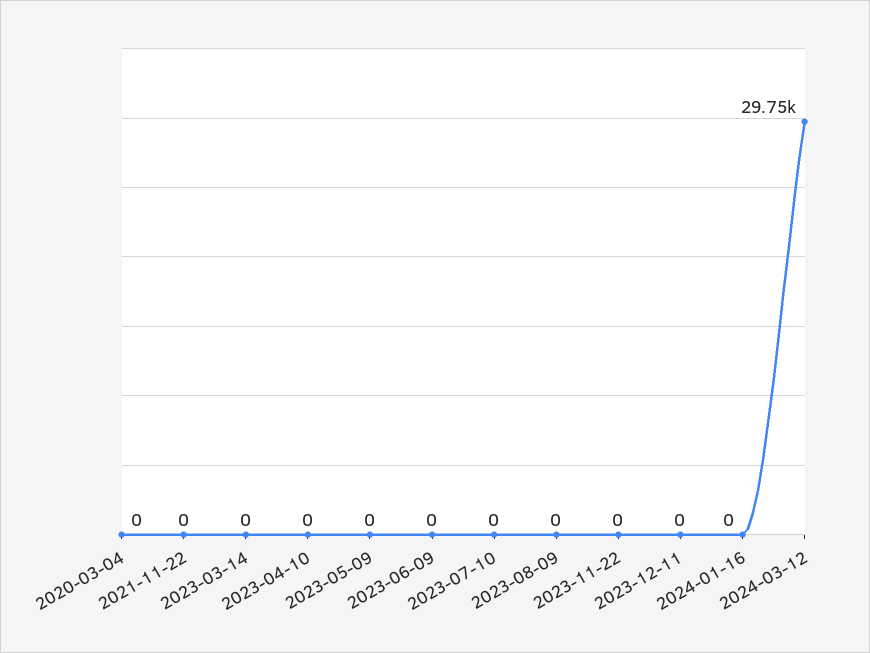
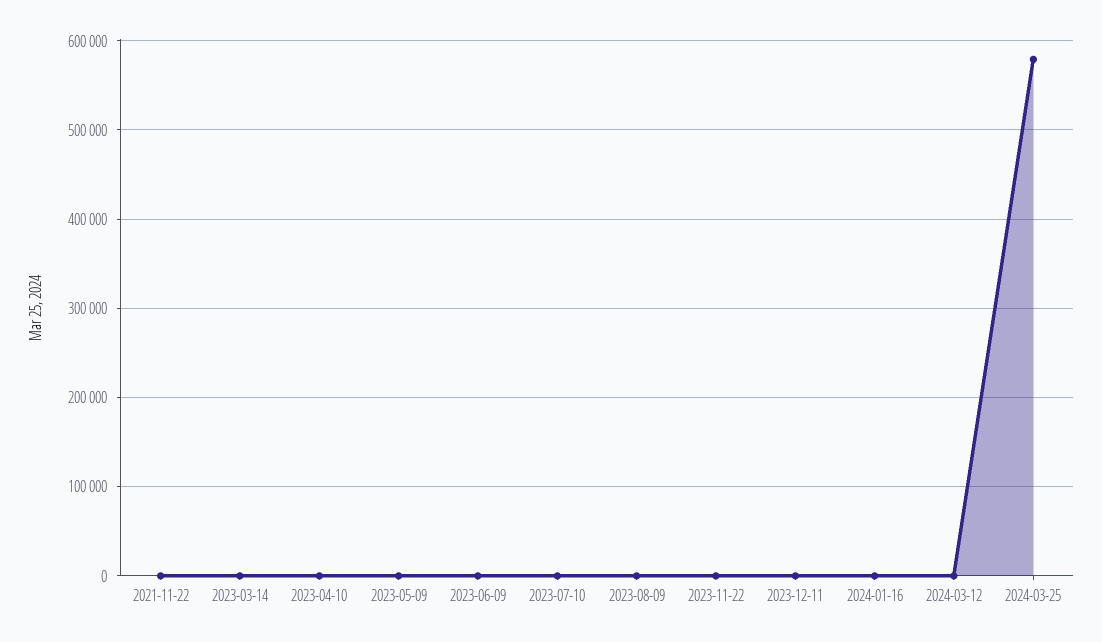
2020-03-04: 0 -> none
2024-03-12: 29750 -> 0
2024-03-25: none -> 580000

